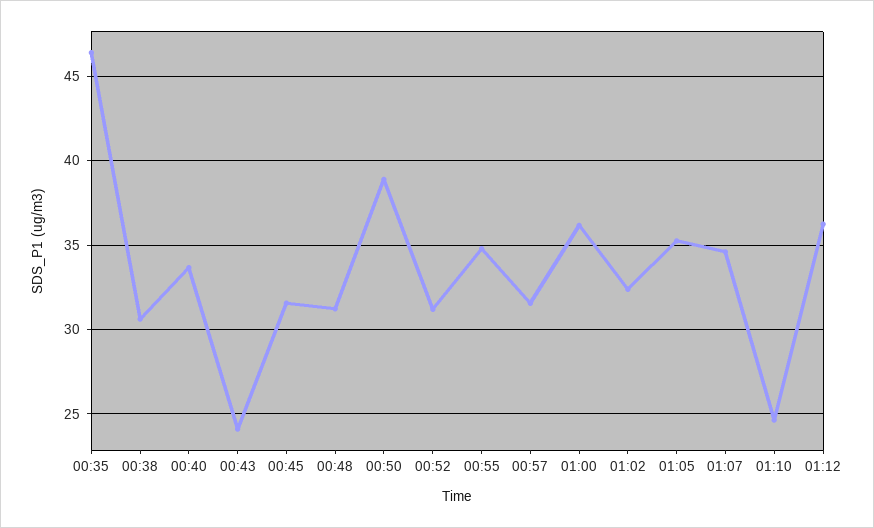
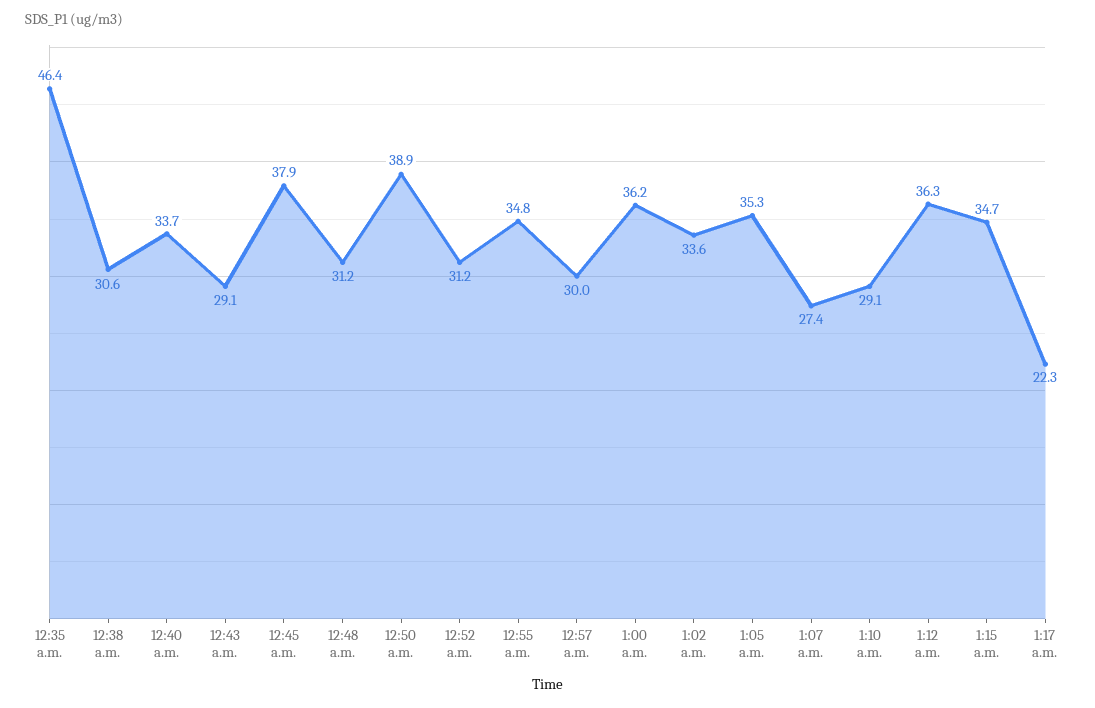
00:43: 24 -> 29.1
00:45: 31.5 -> 37.9
00:57: 31.5 -> 30
01:02: 32.5 -> 33.6
01:07: 34.5 -> 27.4
01:10: 24.5 -> 29.1
1:15 a.m.: none -> 34.7
1:17 a.m.: none -> 22.3

